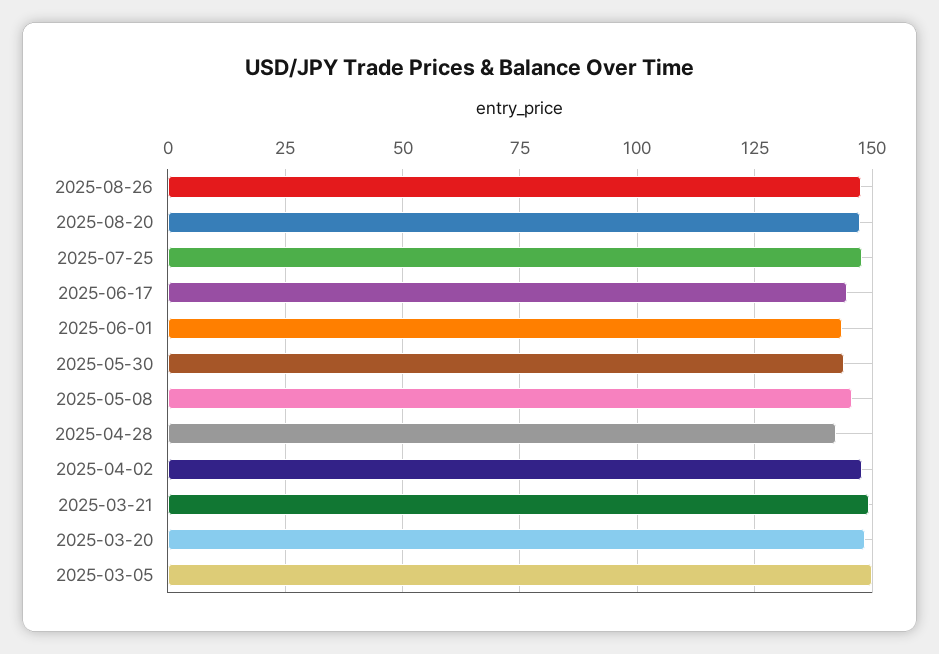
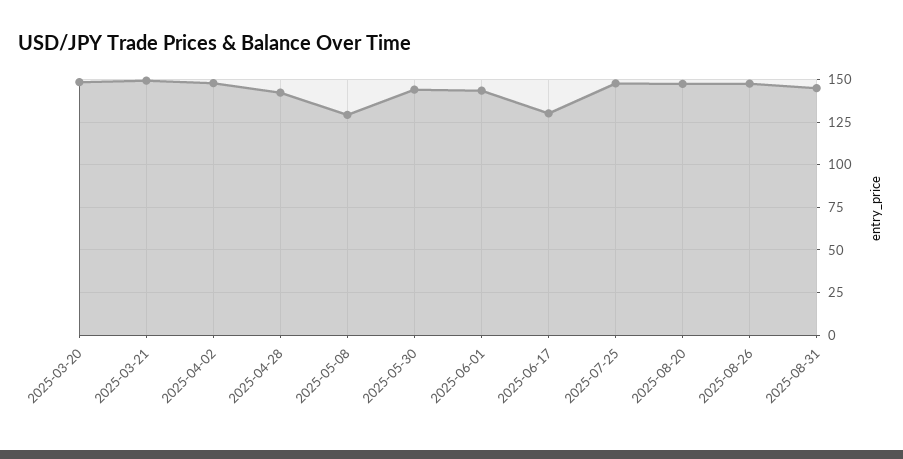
2025-06-17: 145 -> 130
2025-05-08: 145 -> 130
2025-03-05: 150 -> none
2025-08-31: none -> 145

